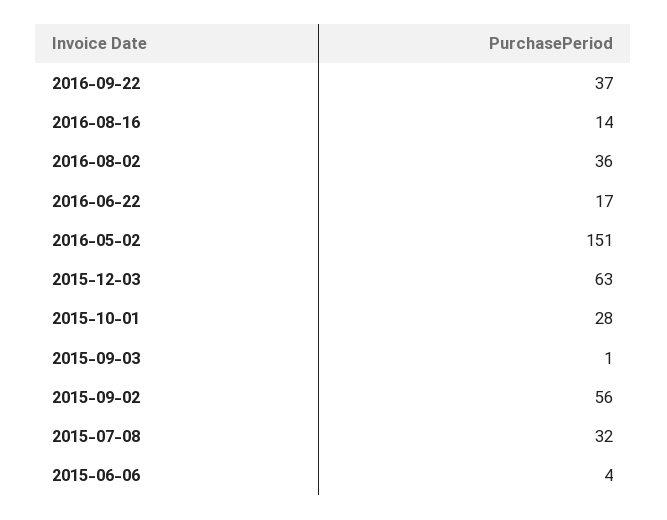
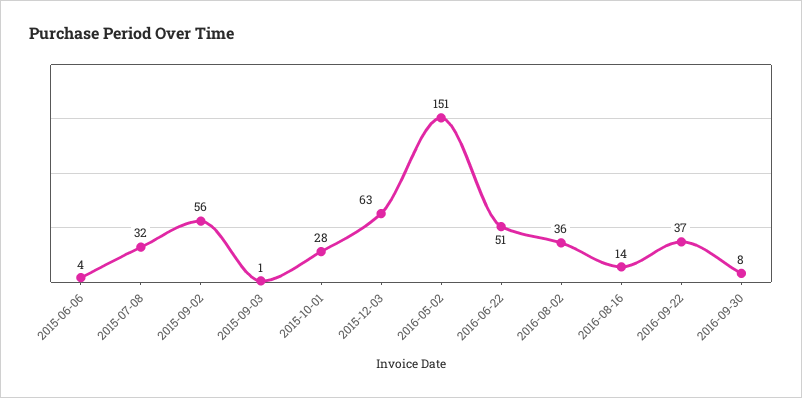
2016-06-22: 17 -> 51
2016-09-30: none -> 8

